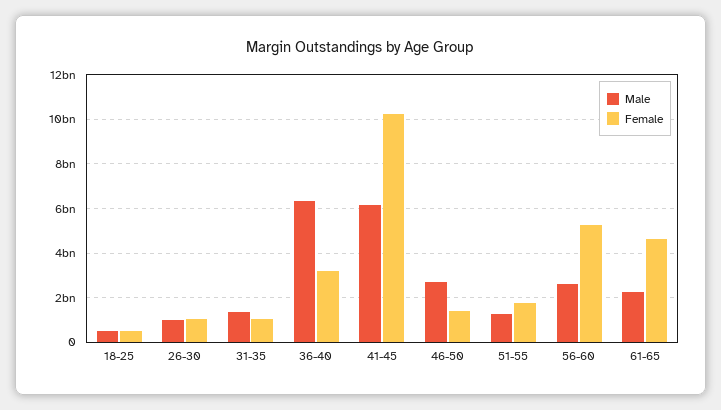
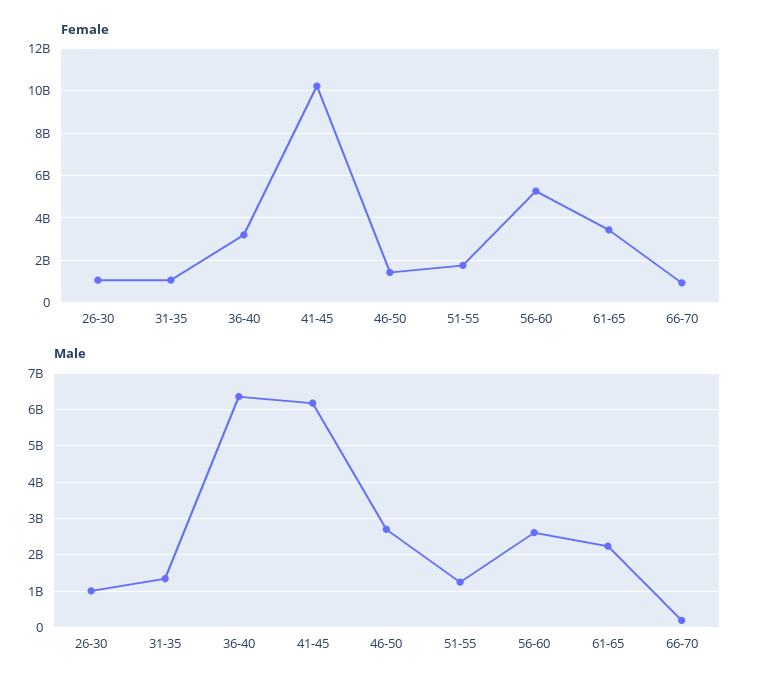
Male, 18-25: 500000000 -> none
Female, 18-25: 500000000 -> none
Female, 61-65: 4500000000 -> 3500000000
Female, 66-70: none -> 1000000000
Male, 66-70: none -> 200000000

